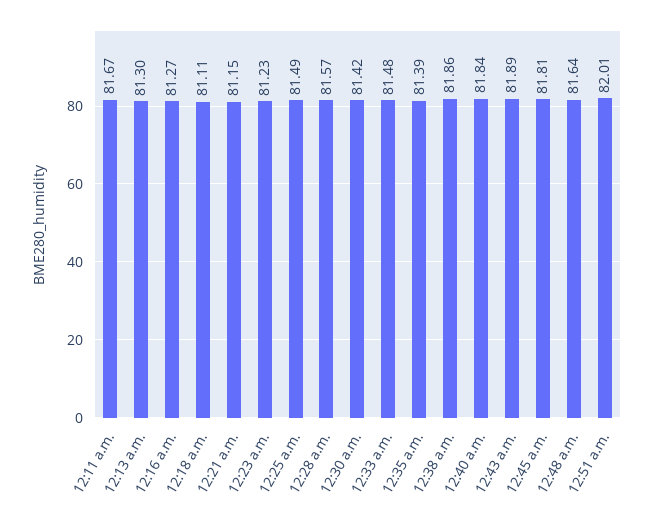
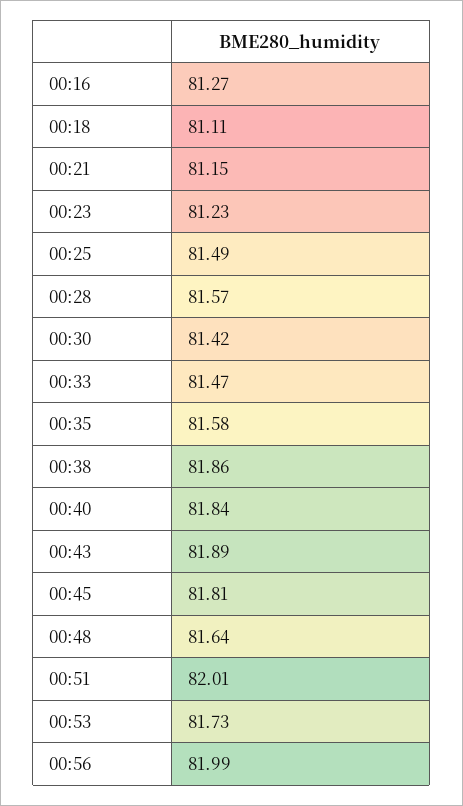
12:11 a.m.: 81.67 -> none
12:13 a.m.: 81.3 -> none
12:33 a.m.: 81.48 -> 81.47
12:35 a.m.: 81.39 -> 81.58
00:53: none -> 81.73
00:56: none -> 81.99

